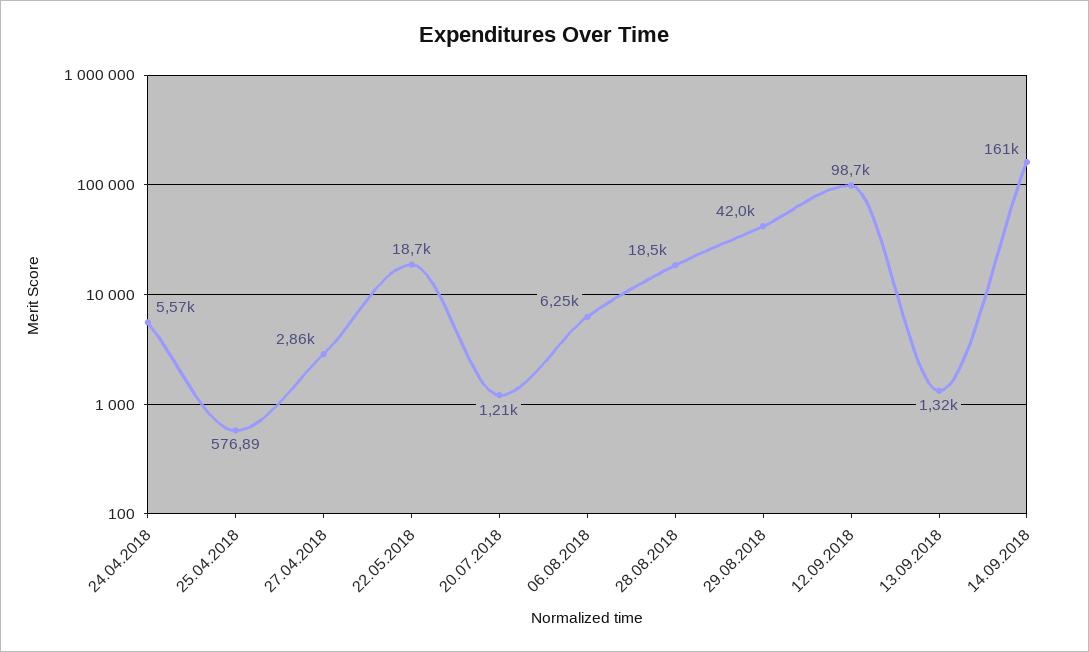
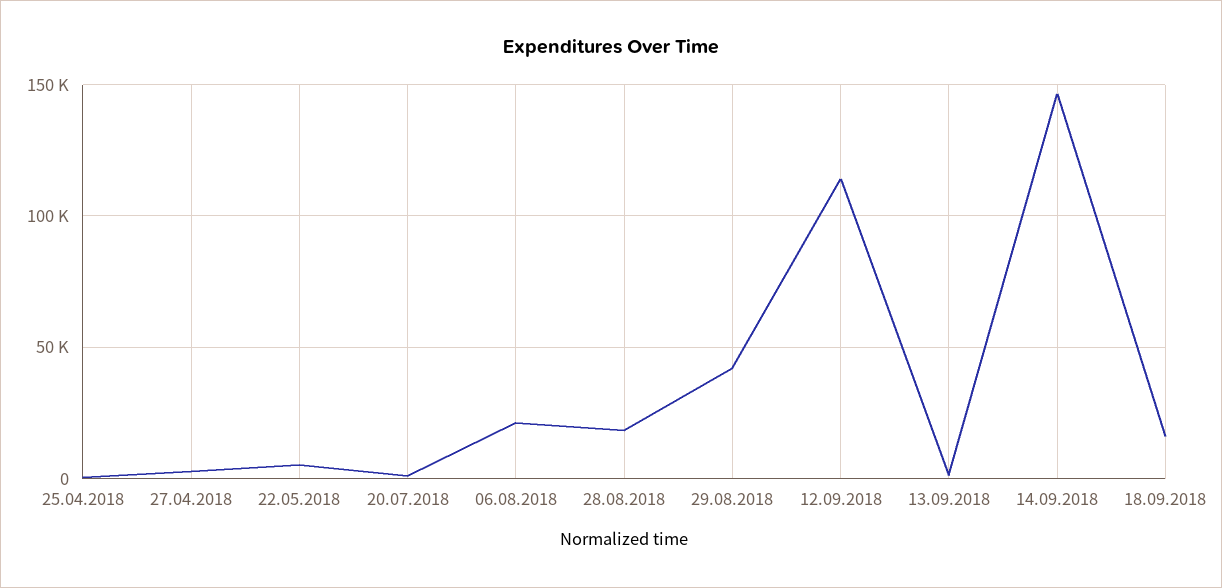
24.04.2018: 5570 -> none
22.05.2018: 18700 -> 5000
06.08.2018: 6250 -> 20000
12.09.2018: 98700 -> 115000
14.09.2018: 161000 -> 145000
18.09.2018: none -> 15000

